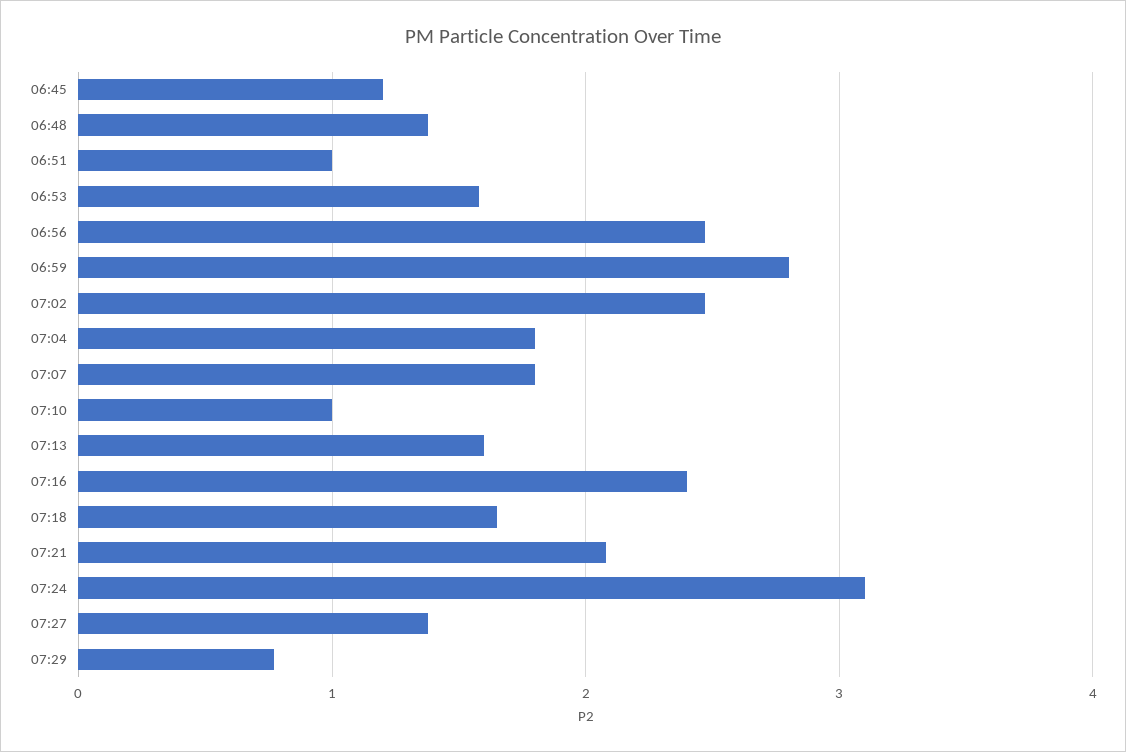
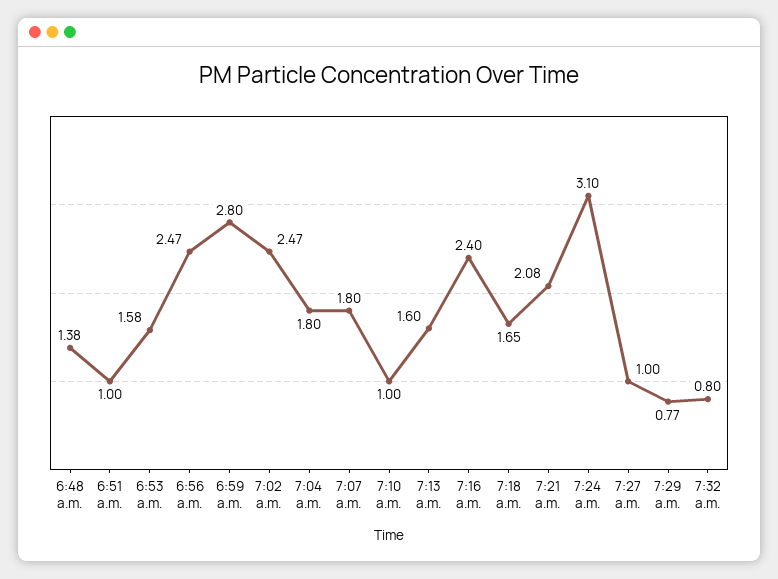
06:45: 1.2 -> none
07:27: 1.4 -> 1
7:32 a.m.: none -> 0.8

